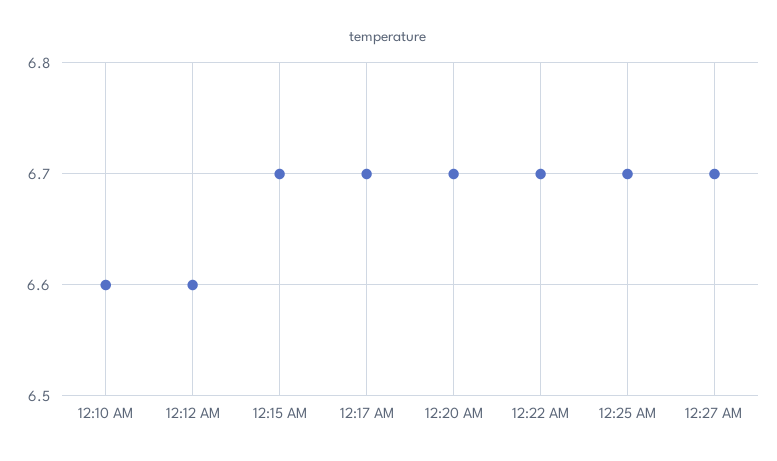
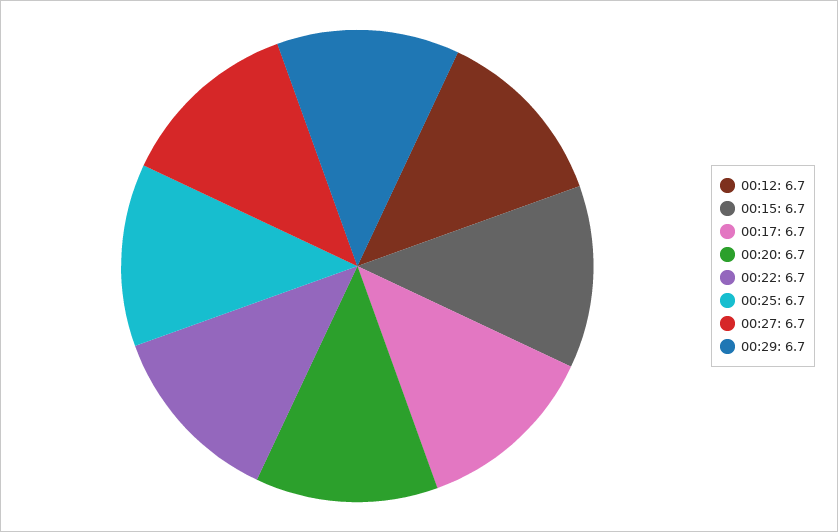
12:10 AM: 6.6 -> none
12:12 AM: 6.6 -> 6.7
00:29: none -> 6.7

